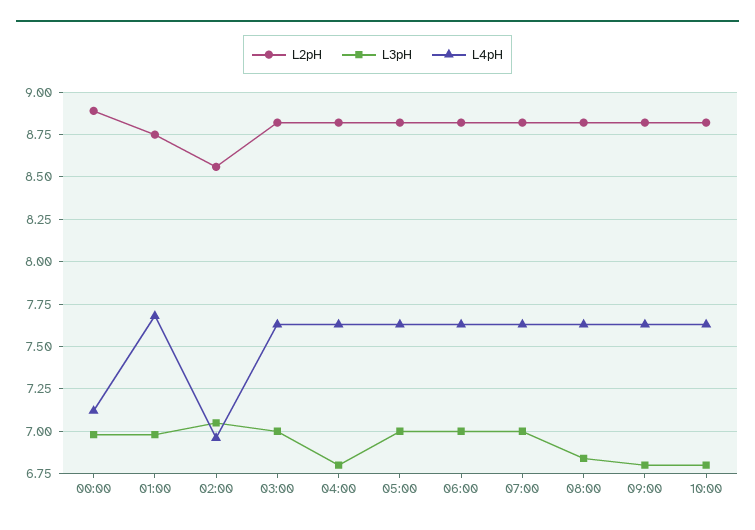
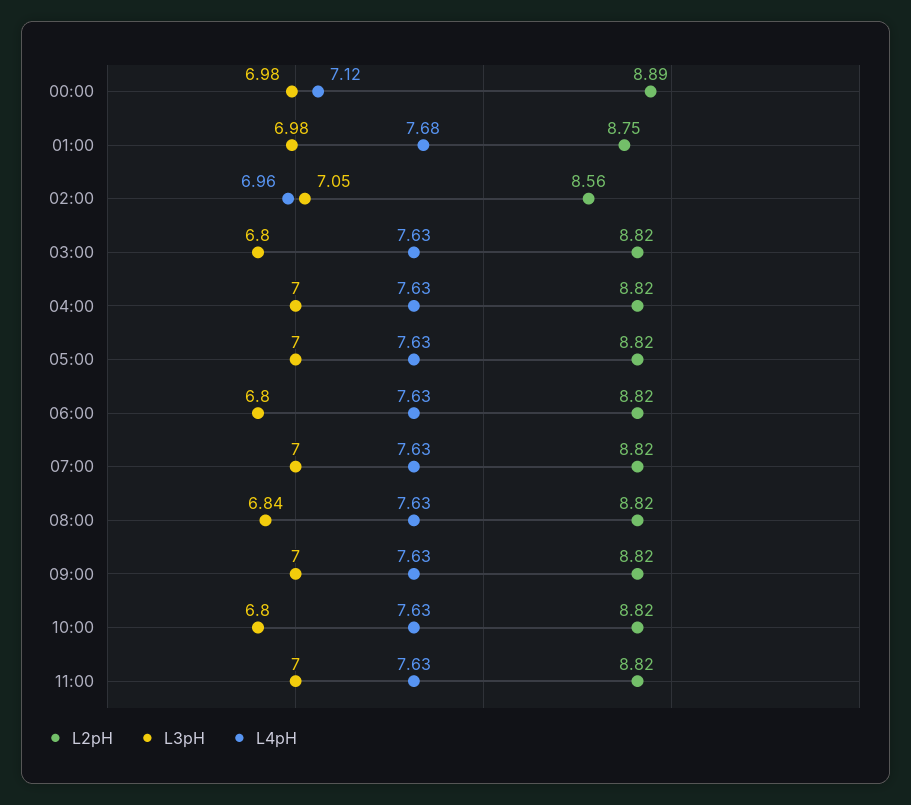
L3pH, 03:00: 7 -> 6.8
L3pH, 04:00: 6.8 -> 7
L3pH, 06:00: 7 -> 6.8
L3pH, 09:00: 6.8 -> 7
L2pH, 11:00: none -> 8.82
L3pH, 11:00: none -> 7
L4pH, 11:00: none -> 7.63

